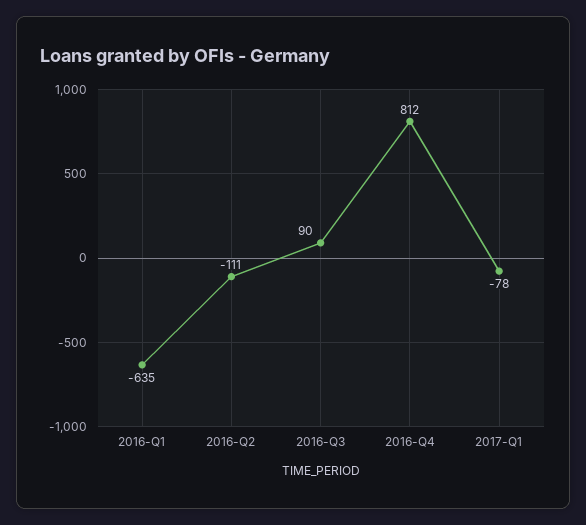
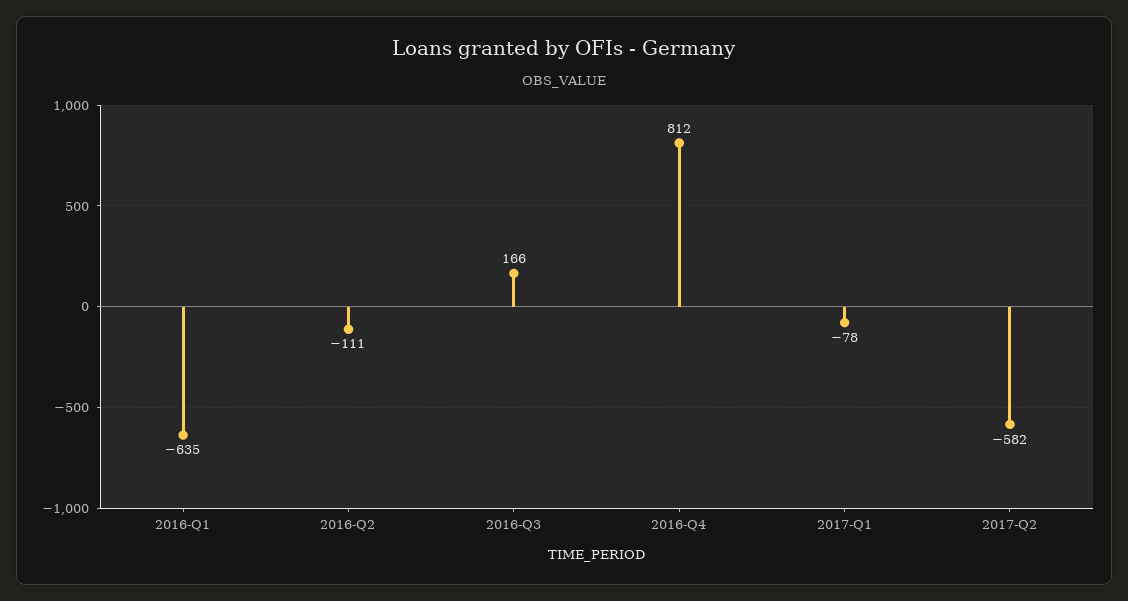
2016-Q3: 90 -> 166
2017-Q2: none -> -582

